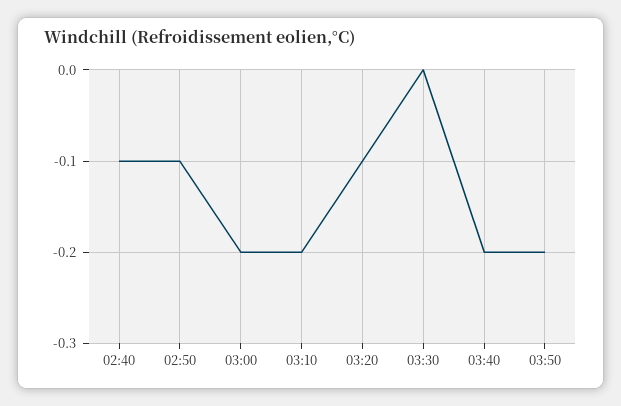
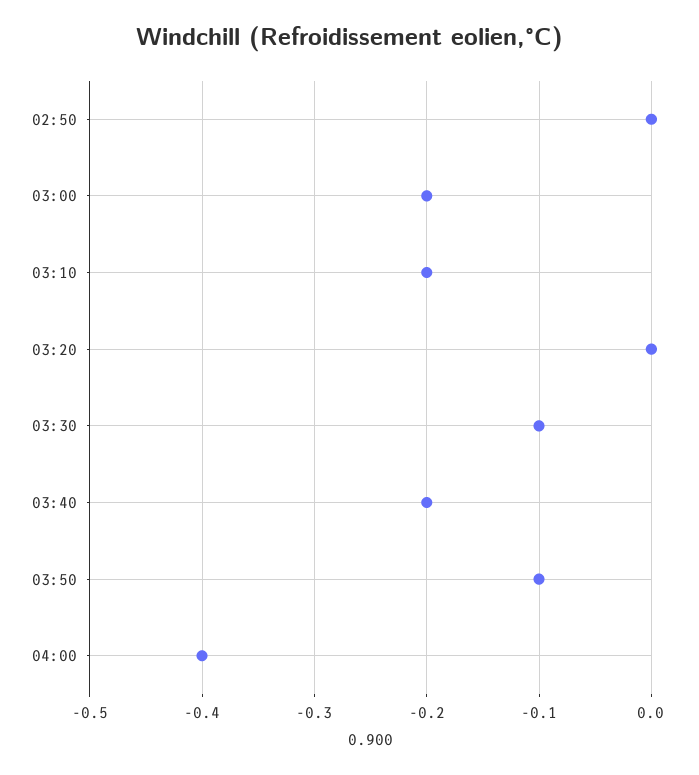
02:40: -0.1 -> none
02:50: -0.1 -> 0
03:20: -0.1 -> 0
03:30: 0 -> -0.1
03:50: -0.2 -> -0.1
04:00: none -> -0.4

